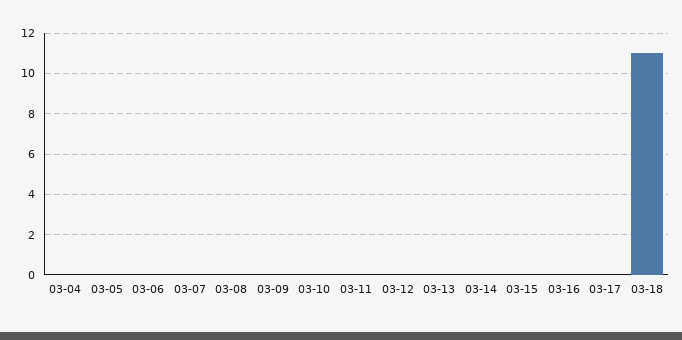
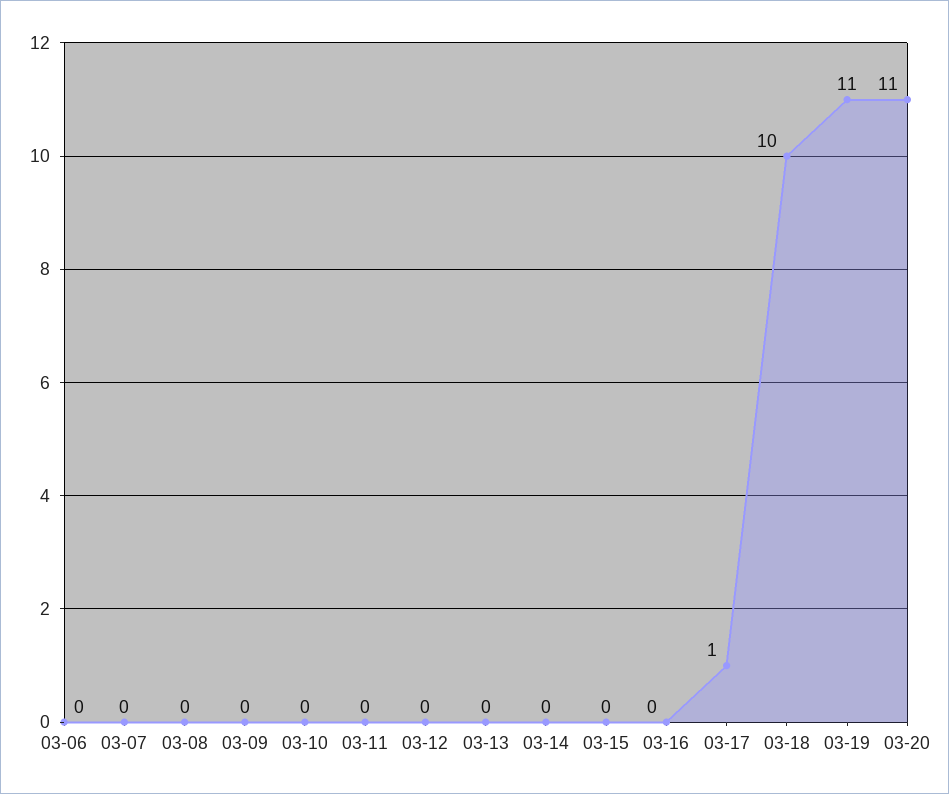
03-04: 0 -> none
03-05: 0 -> none
03-17: 0 -> 1
03-18: 11 -> 10
03-19: none -> 11
03-20: none -> 11

